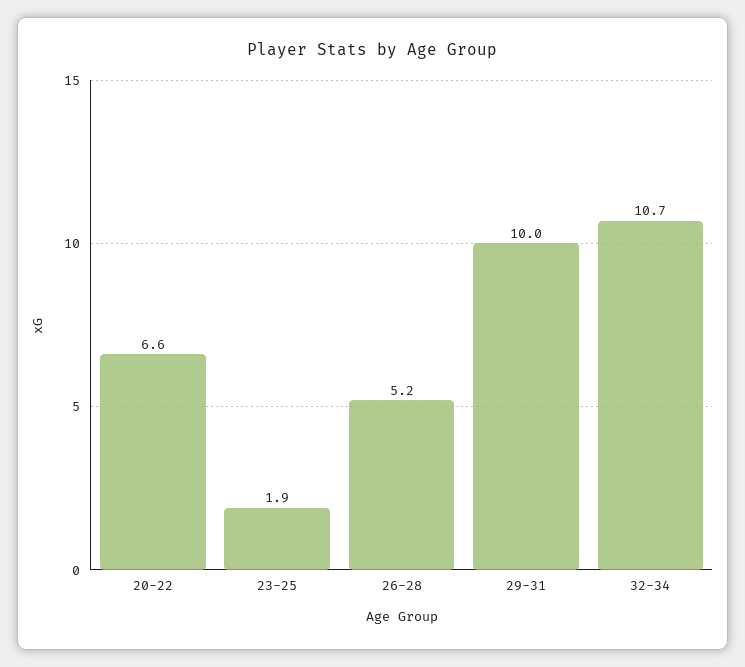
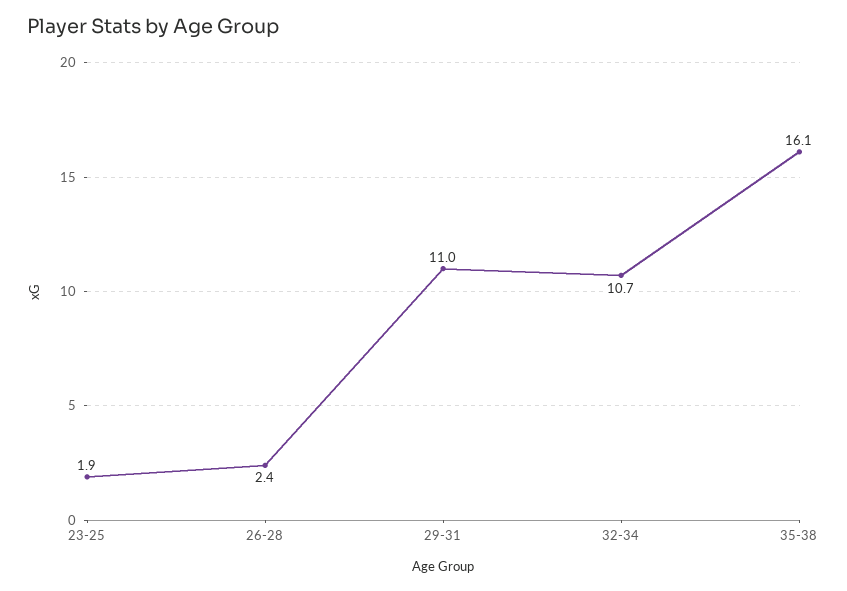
20-22: 6.6 -> none
26-28: 5.2 -> 2.4
29-31: 10 -> 11
35-38: none -> 16.1

